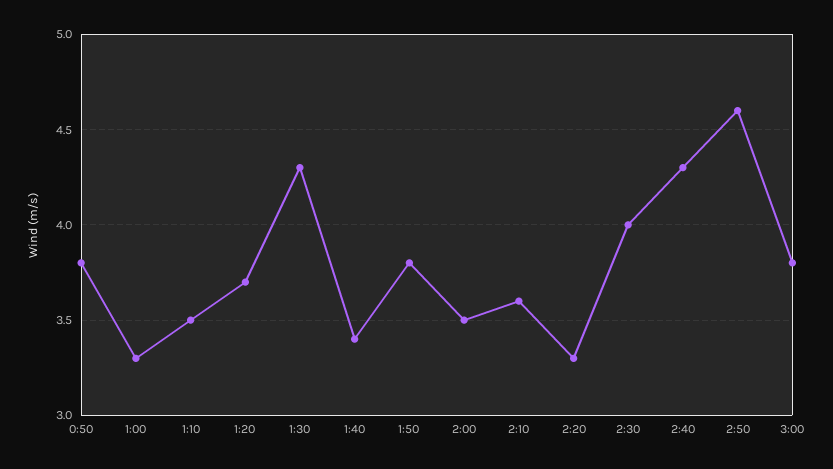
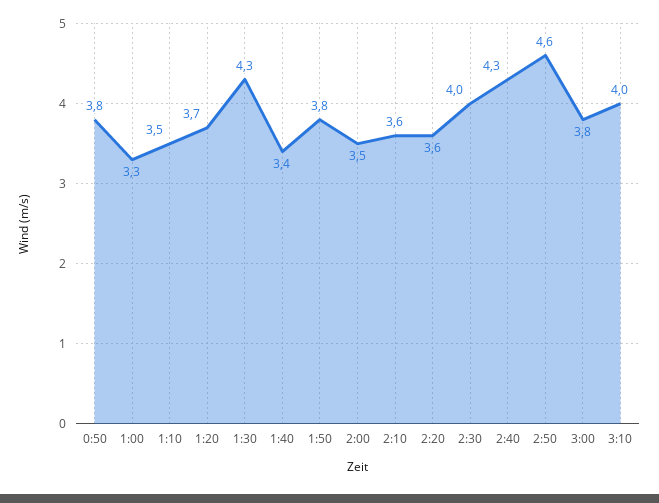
2:20: 3.3 -> 3.6
3:10: none -> 4

